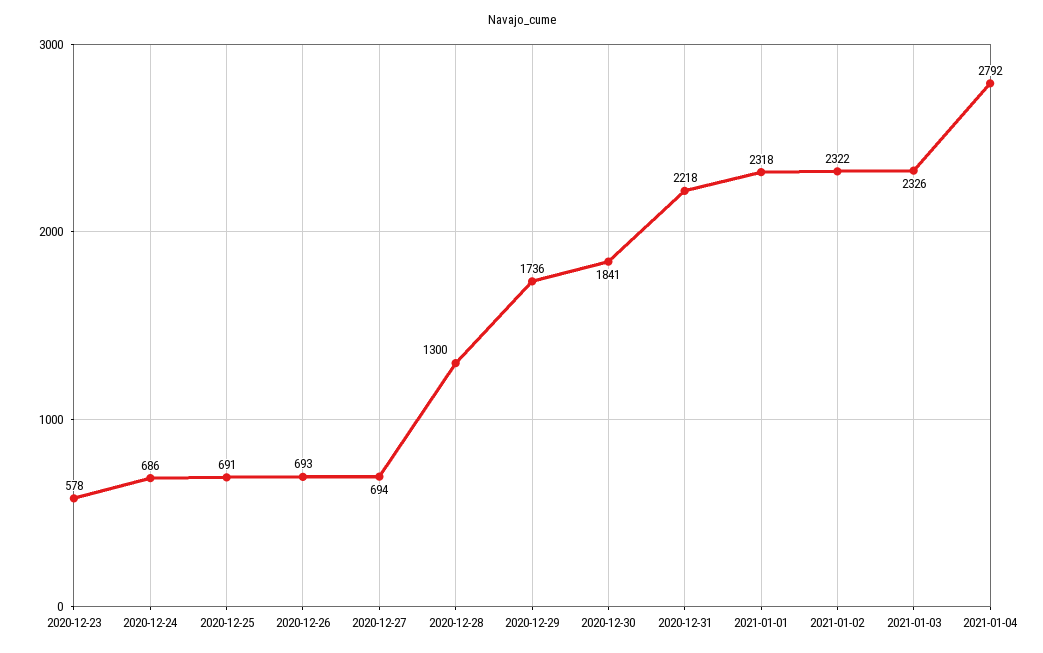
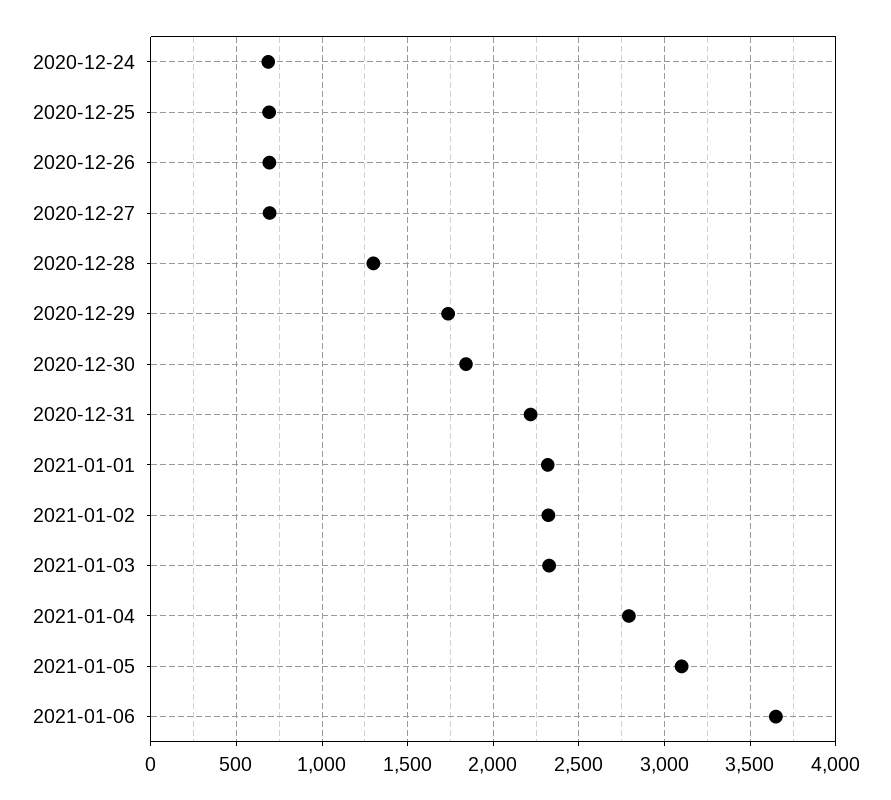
2020-12-23: 578 -> none
2021-01-05: none -> 3100
2021-01-06: none -> 3650

